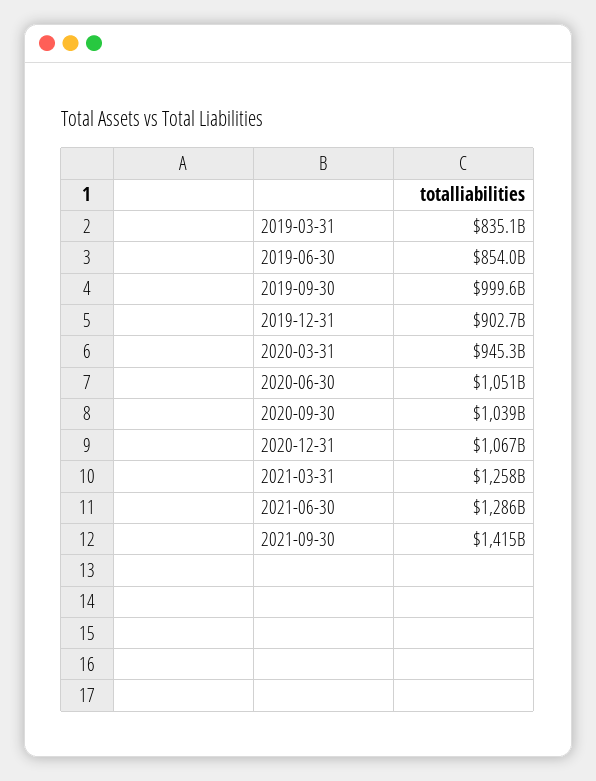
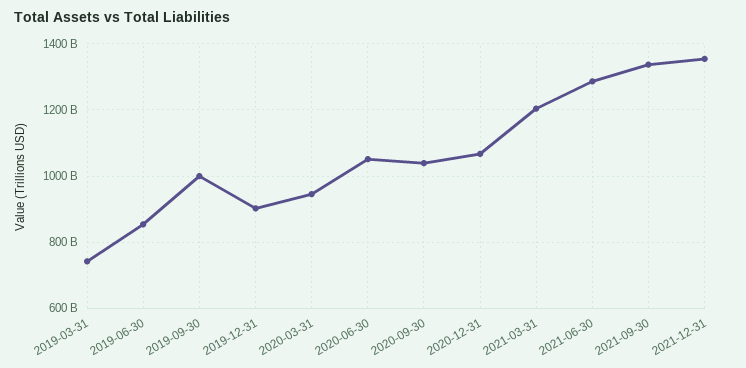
2019-03-31: 835100000000 -> 740000000000
2021-03-31: 1258000000000 -> 1200000000000
2021-09-30: 1415000000000 -> 1340000000000
2021-12-31: none -> 1360000000000

